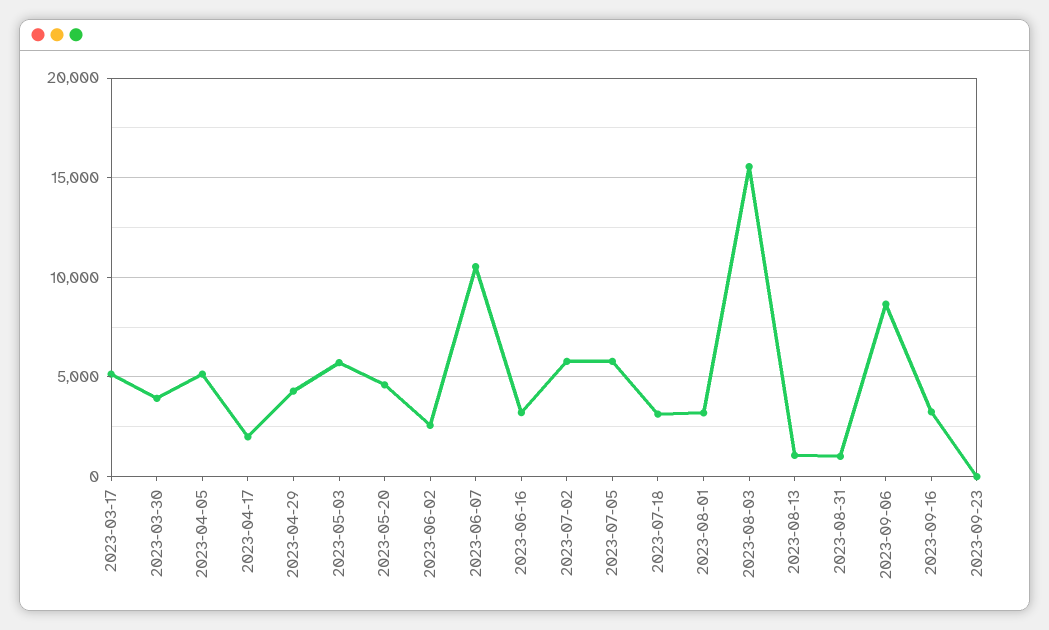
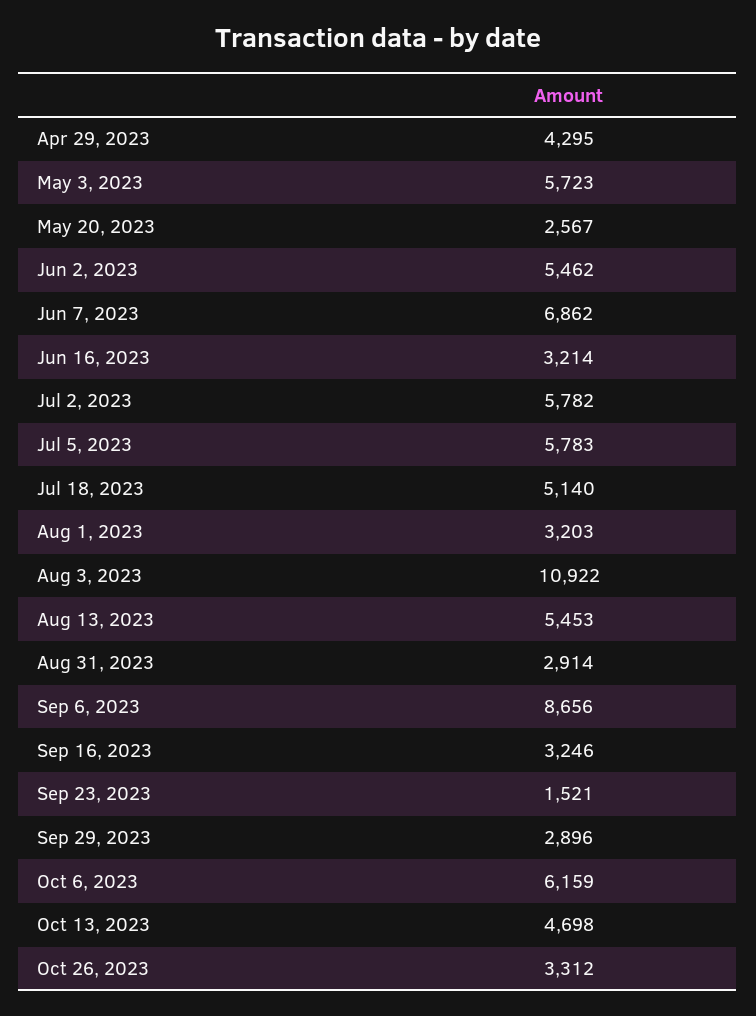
2023-03-17: 5000 -> none
2023-03-30: 4000 -> none
2023-04-05: 5000 -> none
2023-04-17: 2000 -> none
2023-05-20: 4500 -> 2567
2023-06-02: 2500 -> 5462
2023-06-07: 10500 -> 6862
2023-07-18: 3000 -> 5140
2023-08-03: 15500 -> 10922
2023-08-13: 1000 -> 5453
2023-08-31: 1000 -> 2914
2023-09-23: 0 -> 1521
Sep 29, 2023: none -> 2896
Oct 6, 2023: none -> 6159
Oct 13, 2023: none -> 4698
Oct 26, 2023: none -> 3312

